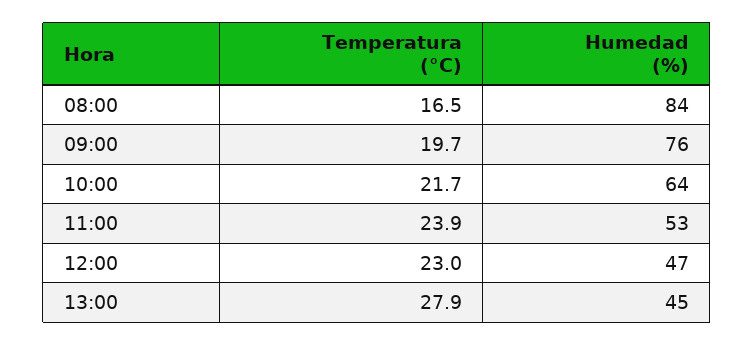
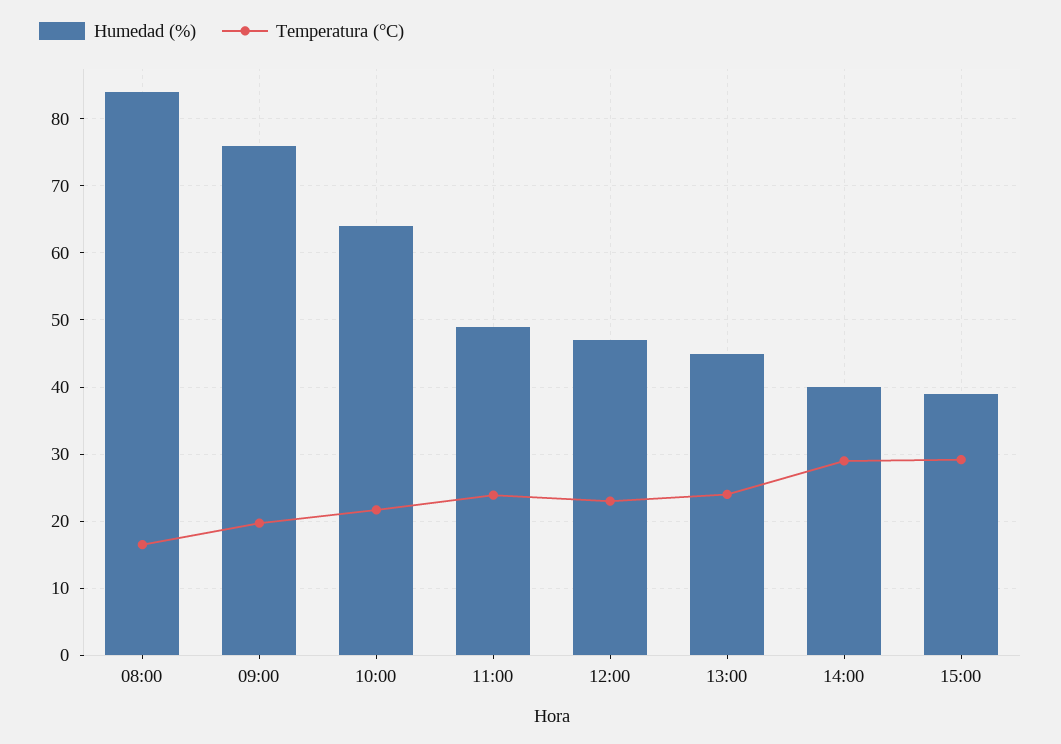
Humedad (%), 11:00: 53 -> 49
Temperatura (°C), 13:00: 27.9 -> 24
Humedad (%), 14:00: none -> 40
Temperatura (°C), 14:00: none -> 29
Humedad (%), 15:00: none -> 39
Temperatura (°C), 15:00: none -> 29

